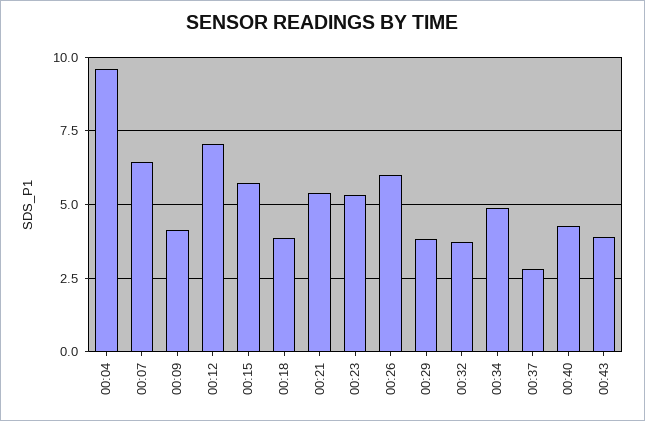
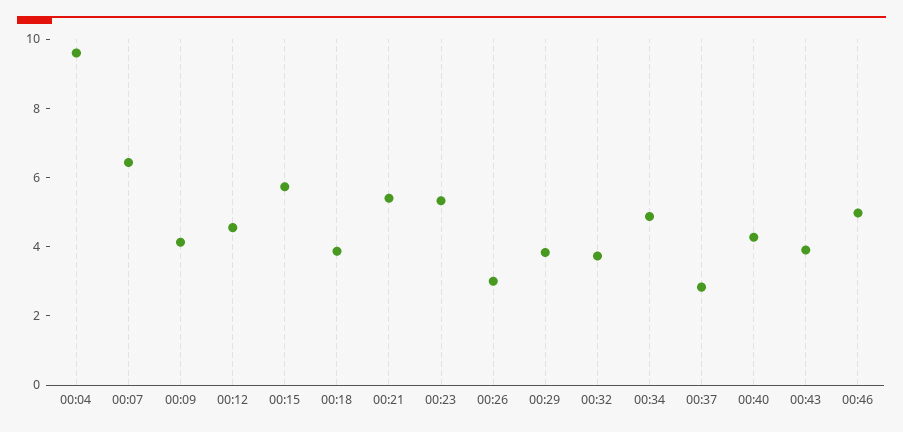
00:12: 7 -> 4.5
00:26: 6 -> 3
00:46: none -> 5

